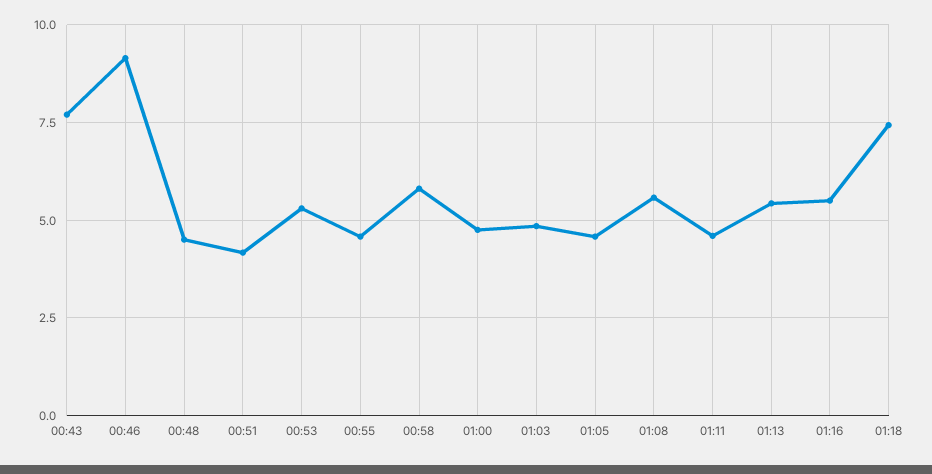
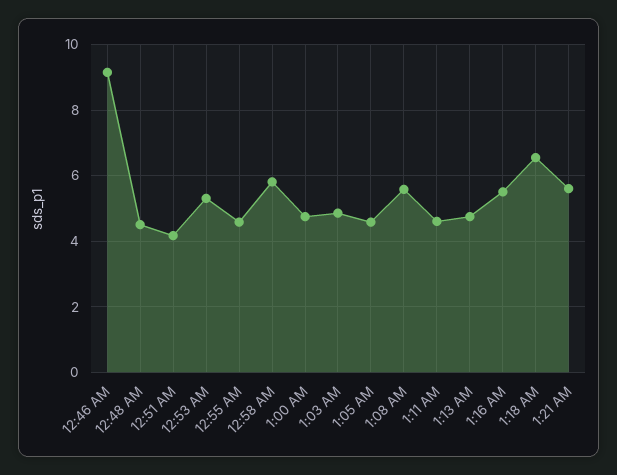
00:43: 7.75 -> none
01:13: 5.5 -> 4.8
01:18: 7.5 -> 6.6
1:21 AM: none -> 5.6

